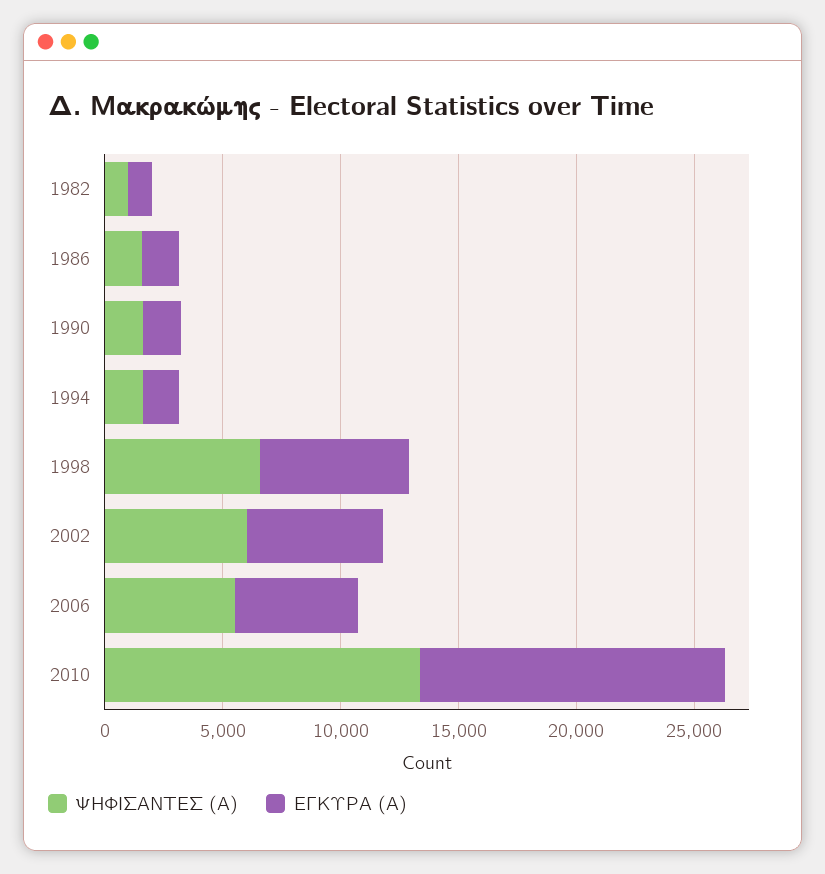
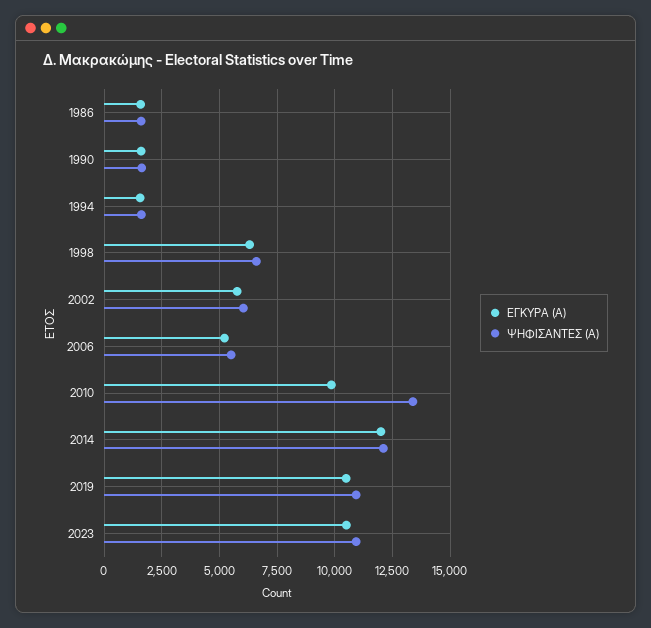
ΨΗΦΙΣΑΝΤΕΣ (Α), 1982: 1000 -> none
ΕΓΚΥΡΑ (Α), 1982: 1000 -> none
ΕΓΚΥΡΑ (Α), 2010: 13000 -> 10000
ΕΓΚΥΡΑ (Α), 2014: none -> 12000
ΨΗΦΙΣΑΝΤΕΣ (Α), 2014: none -> 12000
ΕΓΚΥΡΑ (Α), 2019: none -> 10500
ΨΗΦΙΣΑΝΤΕΣ (Α), 2019: none -> 11000
ΕΓΚΥΡΑ (Α), 2023: none -> 10500
ΨΗΦΙΣΑΝΤΕΣ (Α), 2023: none -> 11000

